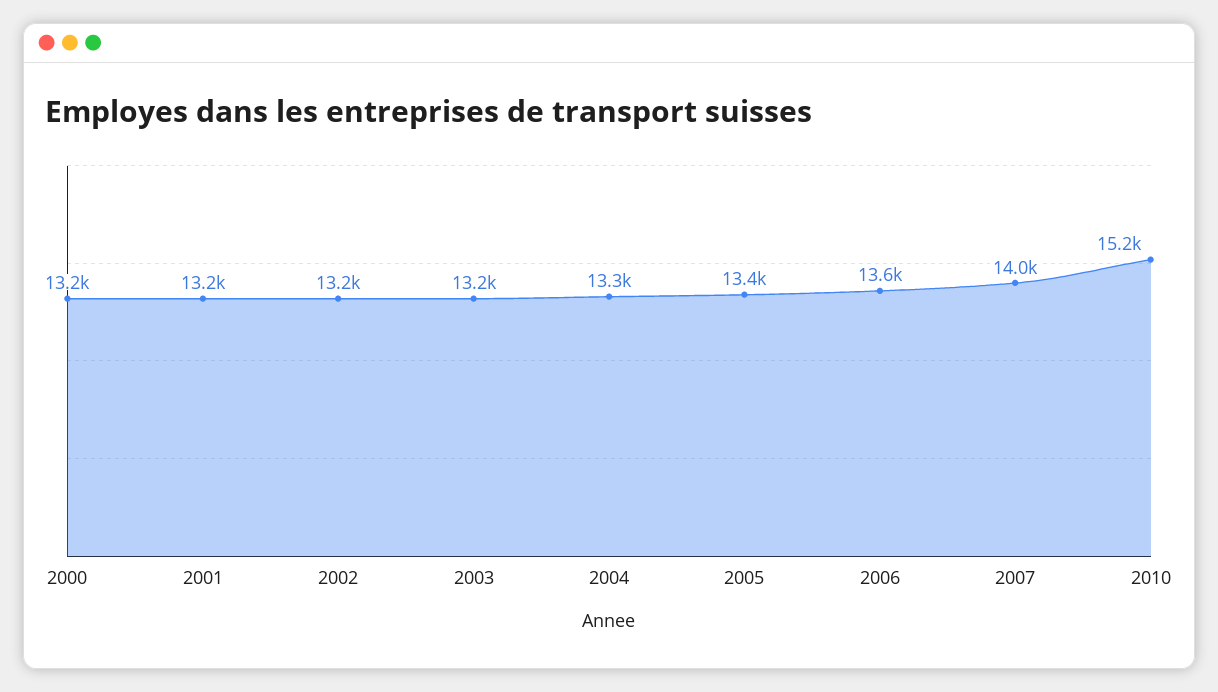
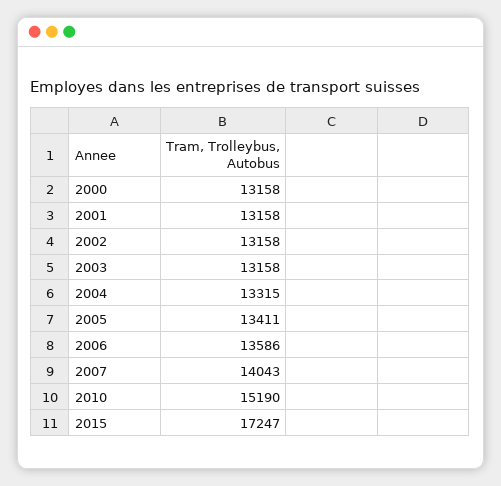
2015: none -> 17247

